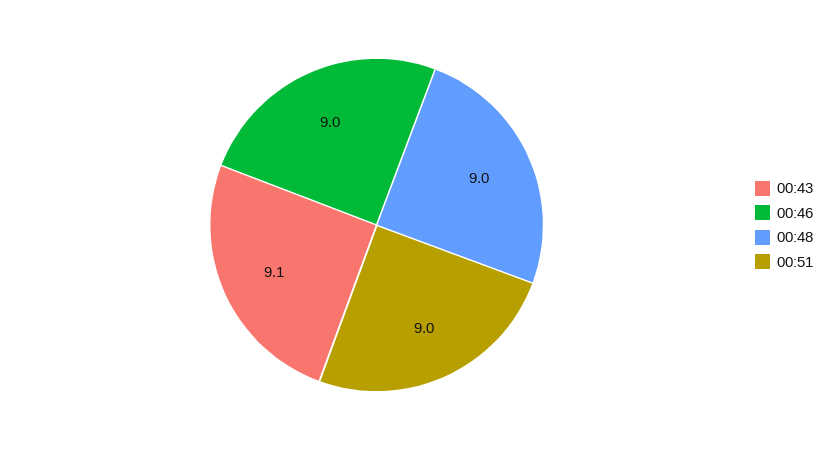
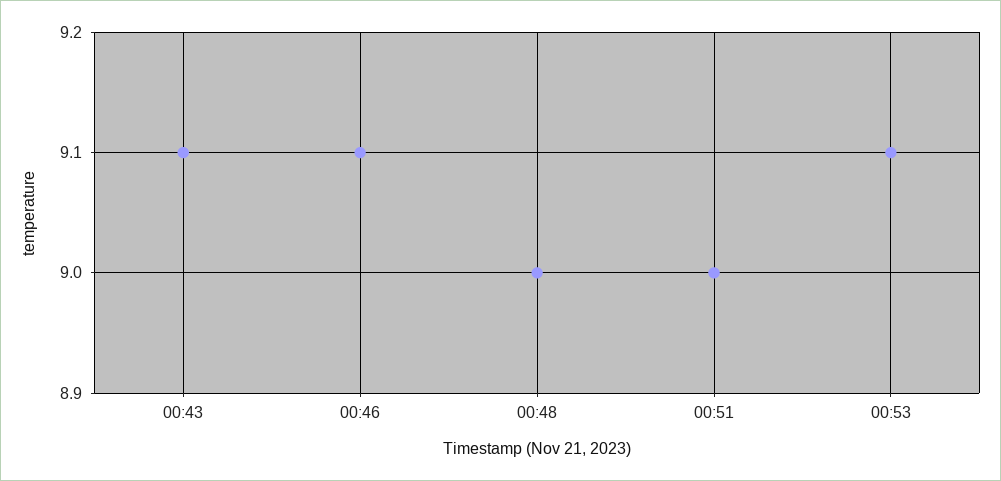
00:46: 9 -> 9.1
00:53: none -> 9.1

